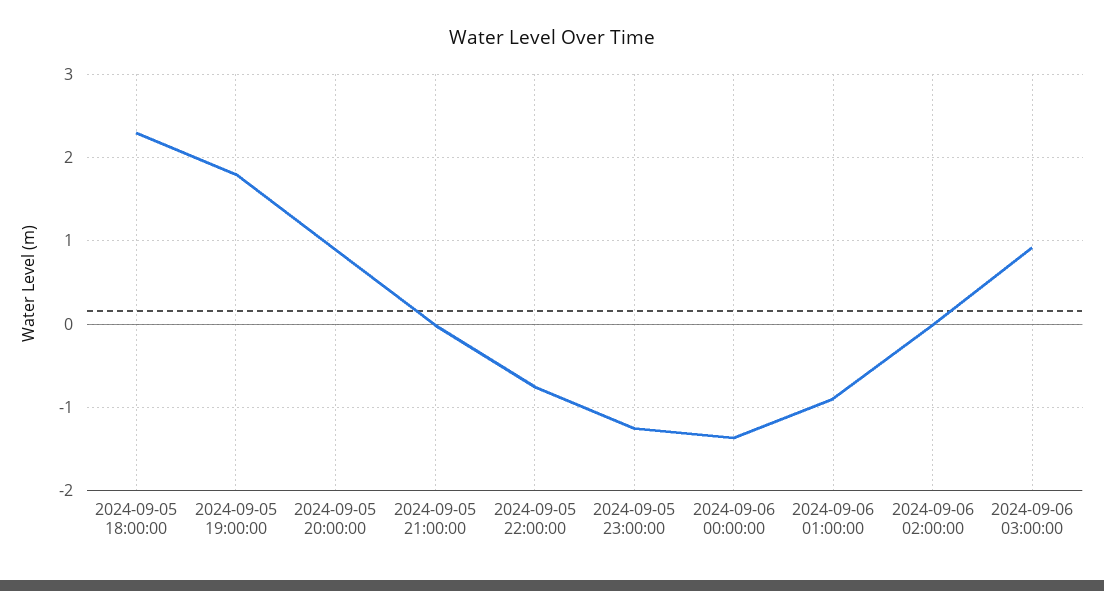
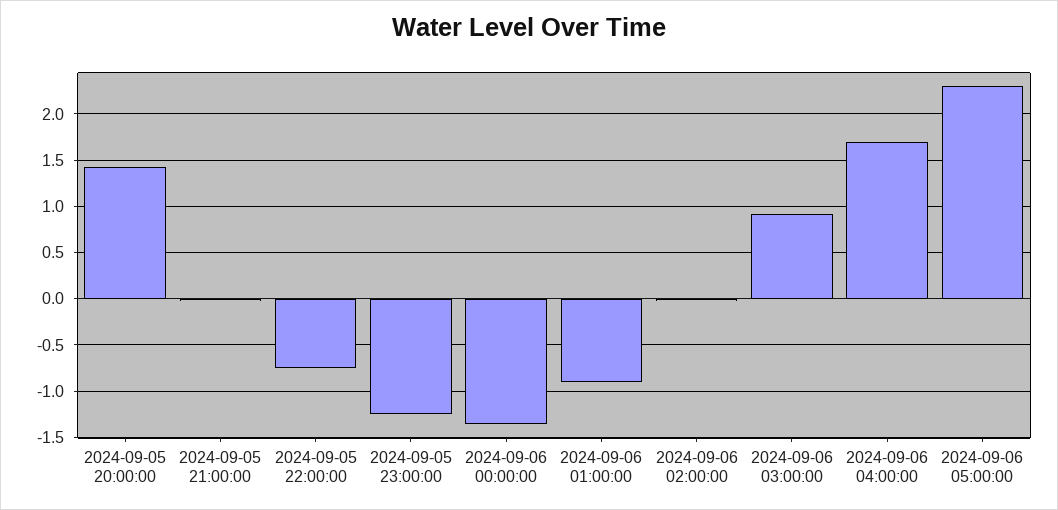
2024-09-05 18:00:00: 2.3 -> none
2024-09-05 19:00:00: 1.8 -> none
2024-09-05 20:00:00: 0.9 -> 1.4
2024-09-06 04:00:00: none -> 1.7
2024-09-06 05:00:00: none -> 2.3

